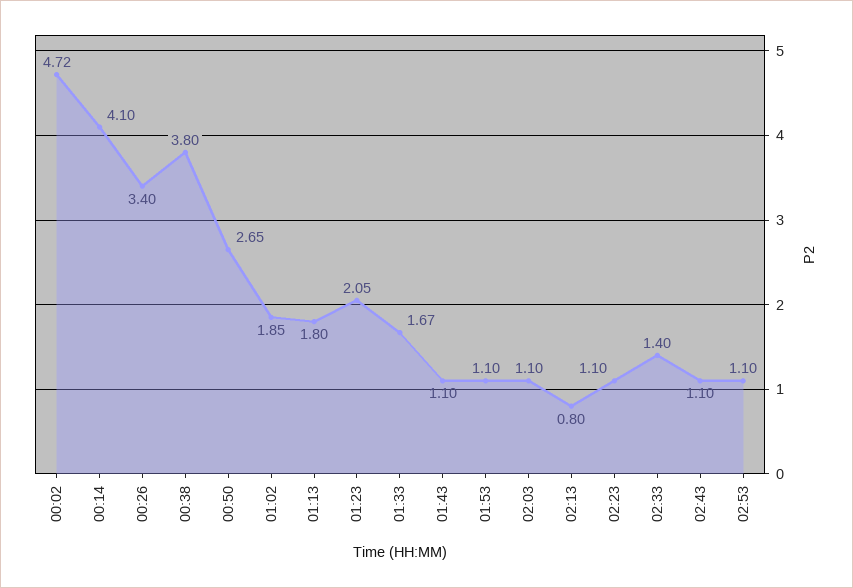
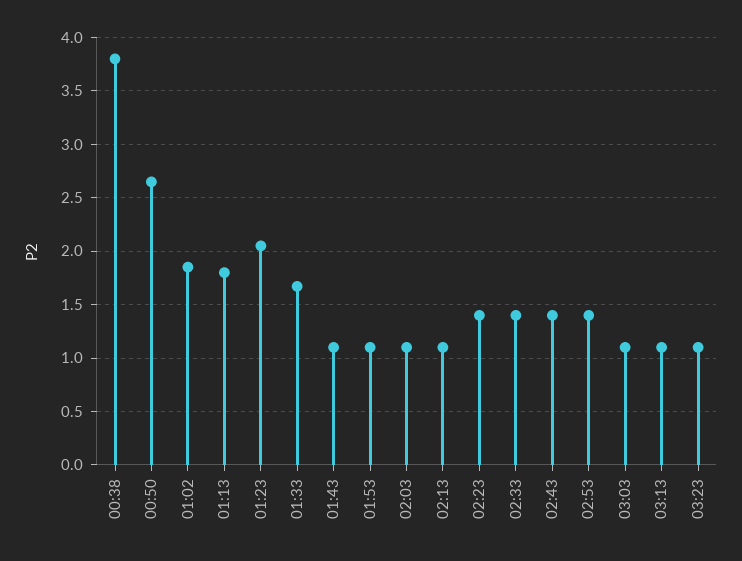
00:02: 4.72 -> none
00:14: 4.1 -> none
00:26: 3.4 -> none
02:13: 0.8 -> 1.1
02:23: 1.1 -> 1.4
02:43: 1.1 -> 1.4
02:53: 1.1 -> 1.4
03:03: none -> 1.1
03:13: none -> 1.1
03:23: none -> 1.1

